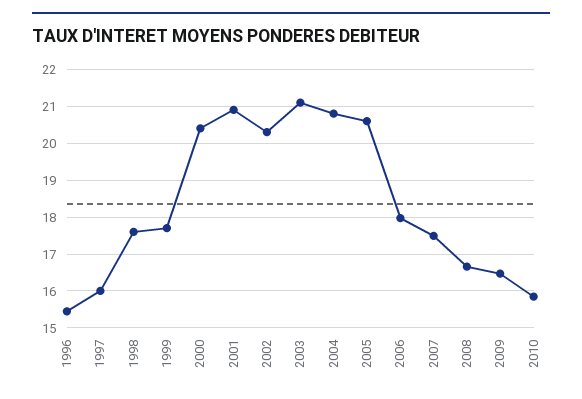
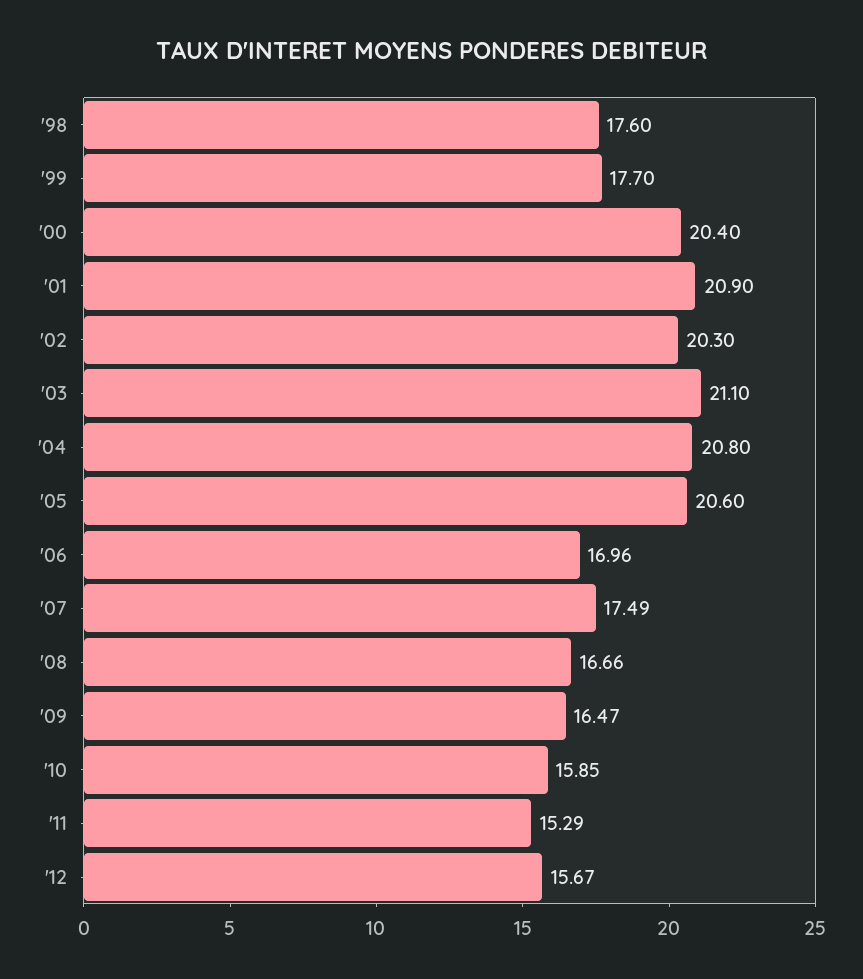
1996: 15.4 -> none
1997: 16 -> none
2006: 18 -> 16.96
'11: none -> 15.29
'12: none -> 15.67

